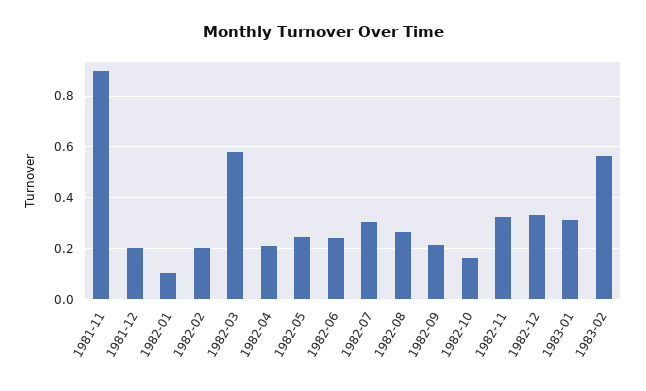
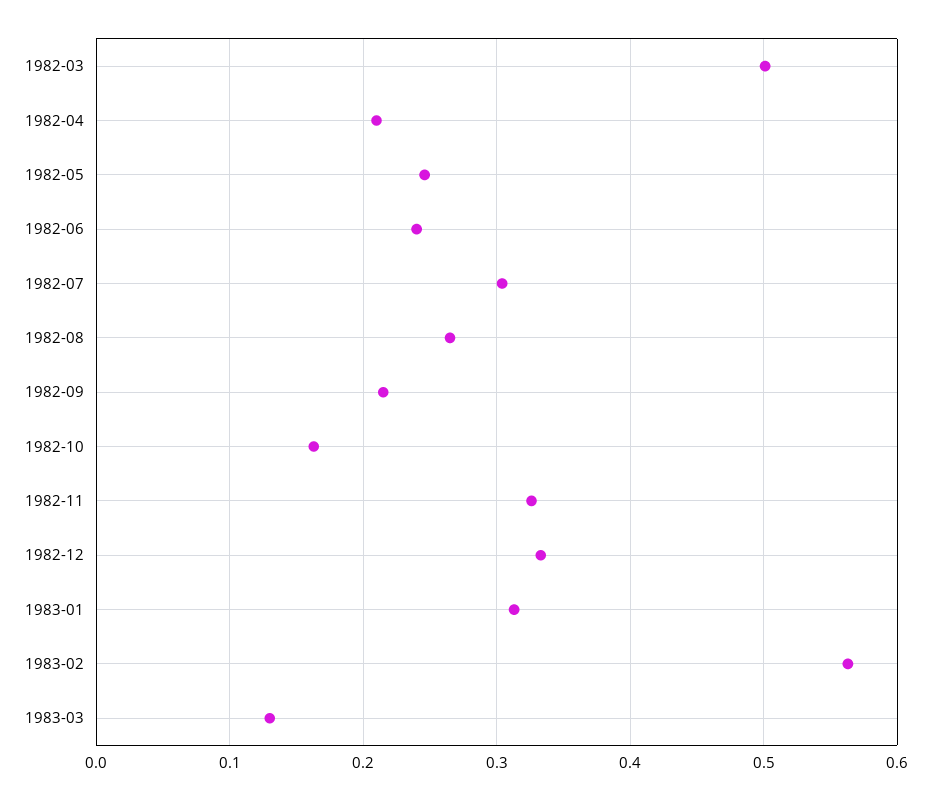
1981-11: 0.9 -> none
1981-12: 0.2 -> none
1982-01: 0.1 -> none
1982-02: 0.2 -> none
1982-03: 0.575 -> 0.5
1983-03: none -> 0.13

